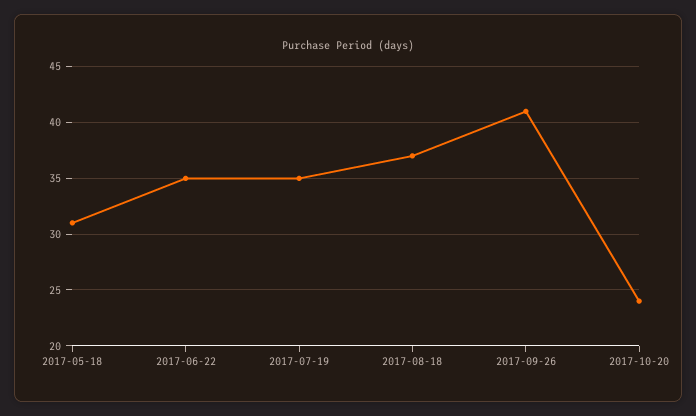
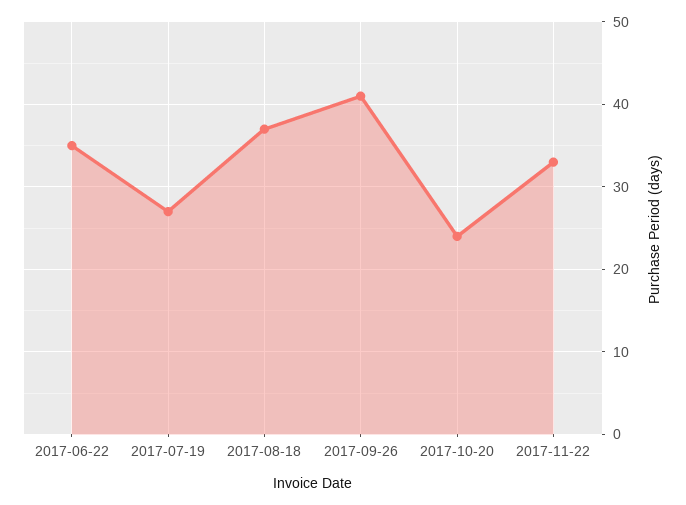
2017-05-18: 31 -> none
2017-07-19: 35 -> 27
2017-11-22: none -> 33

